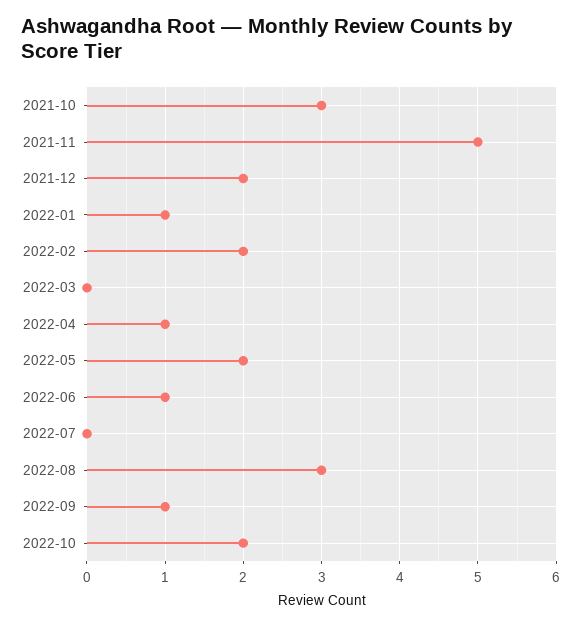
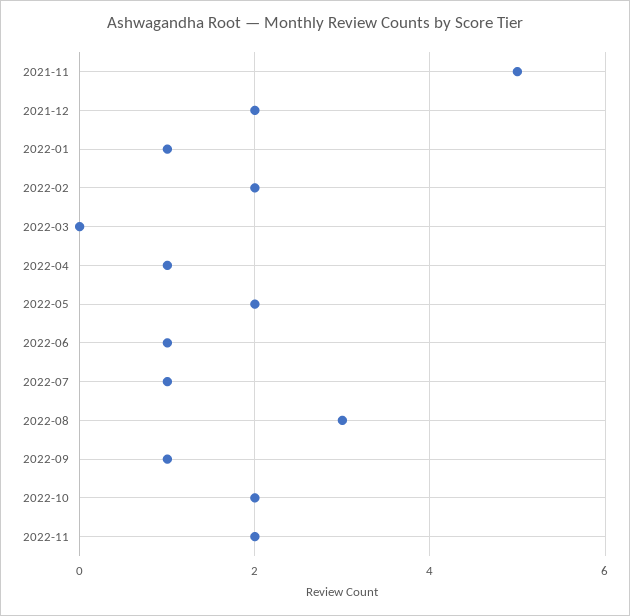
2021-10: 3 -> none
2022-07: 0 -> 1
2022-11: none -> 2

